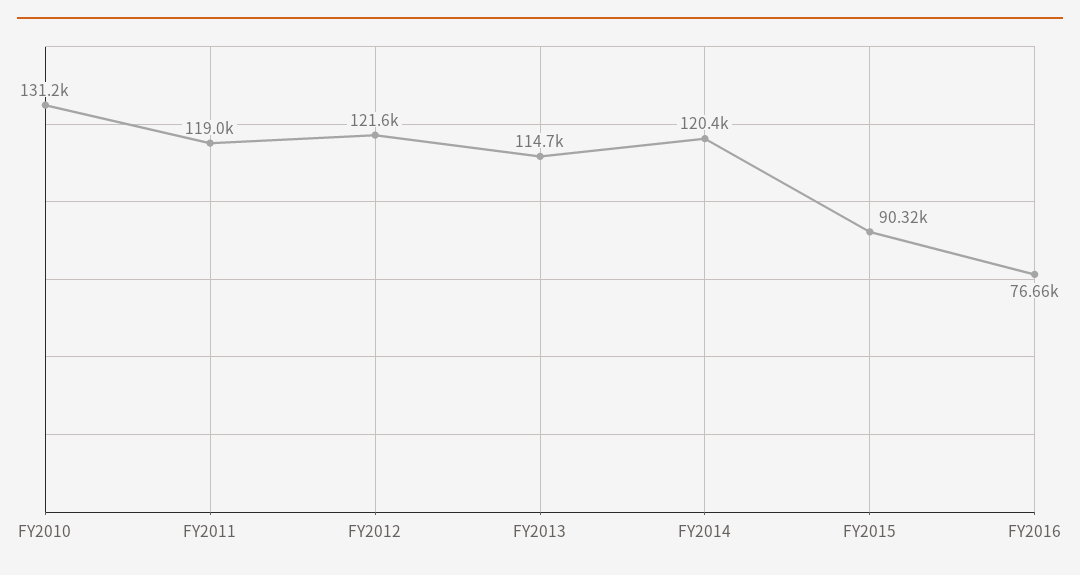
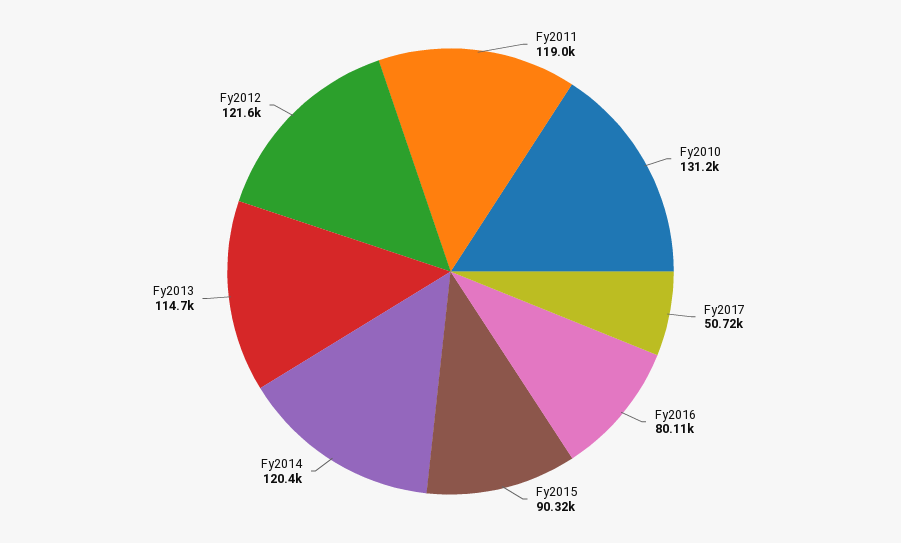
FY2016: 76660 -> 80110
Fy2017: none -> 50720

